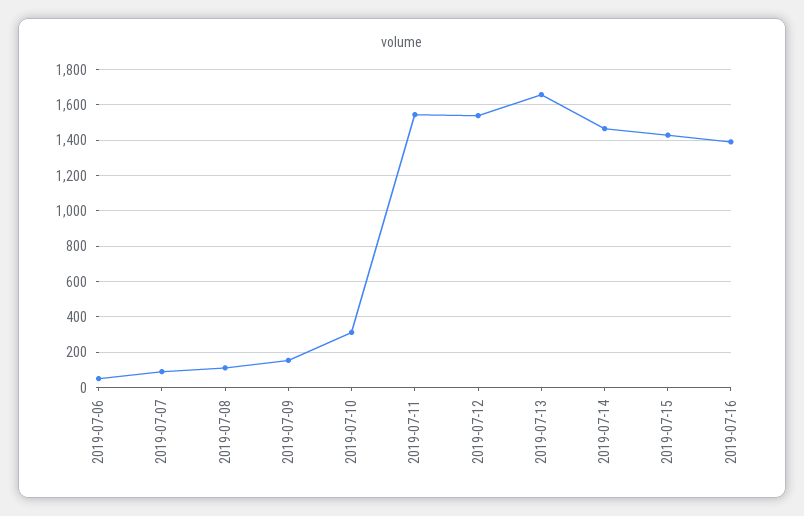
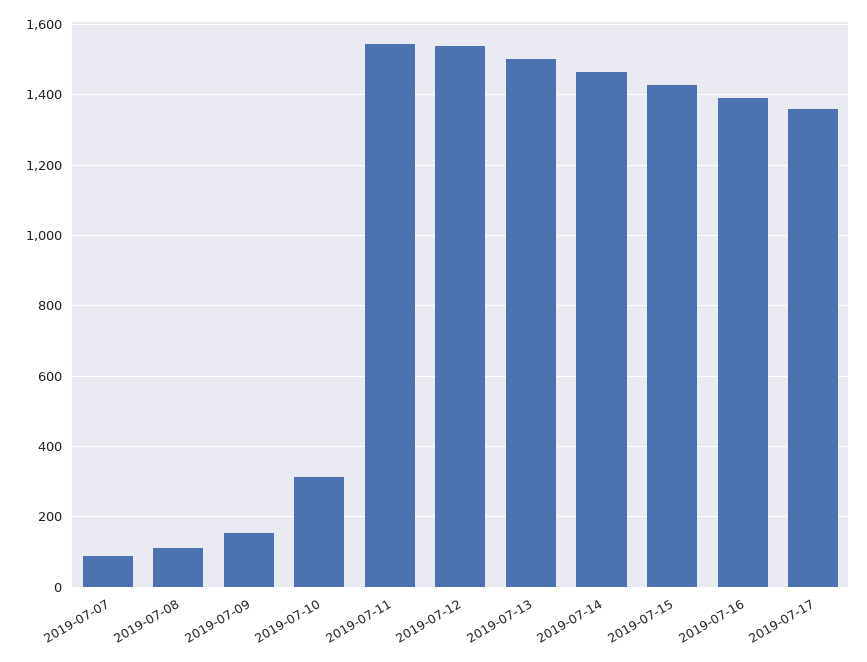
2019-07-06: 50 -> none
2019-07-13: 1650 -> 1500
2019-07-17: none -> 1360

